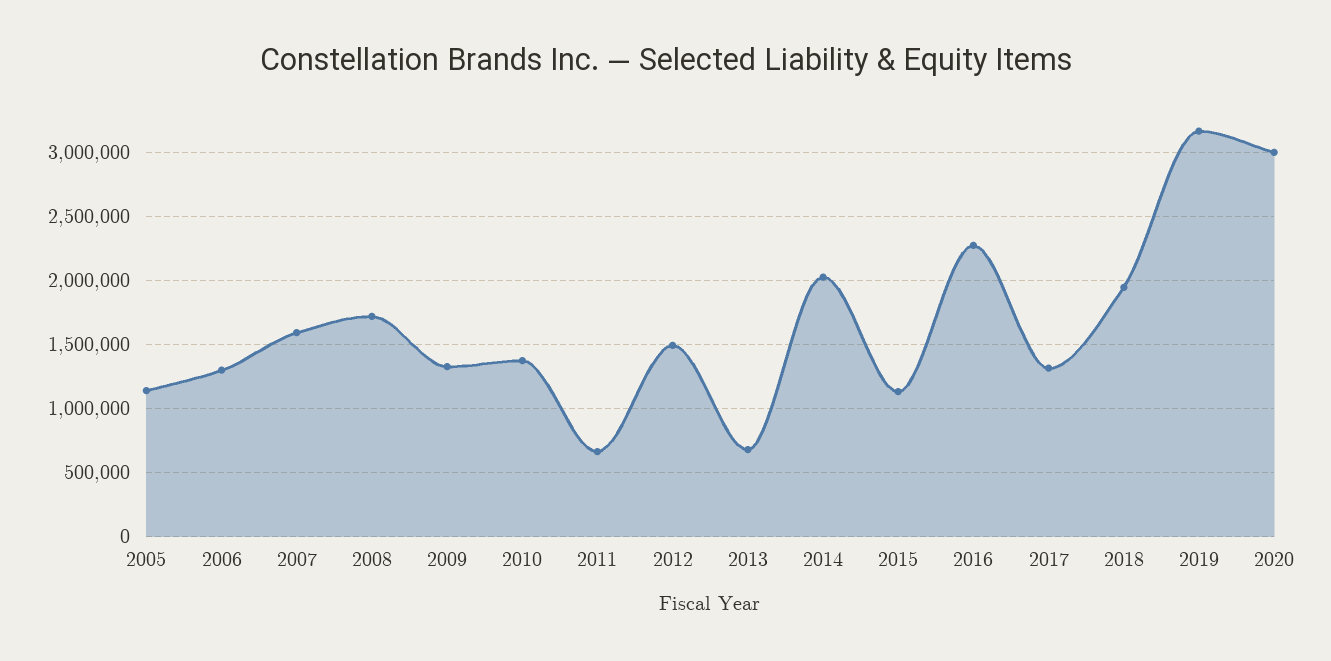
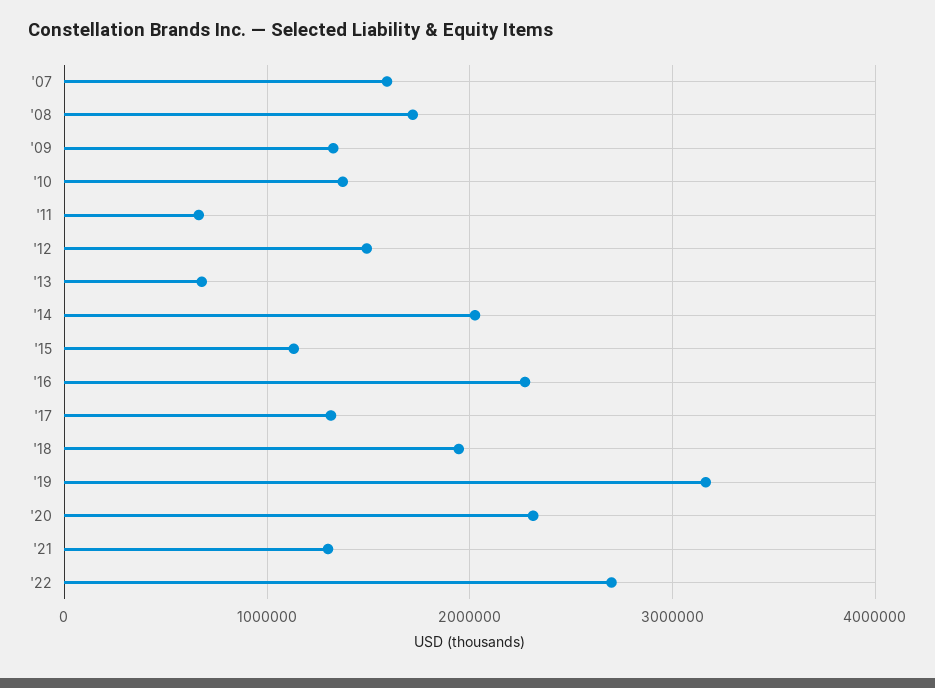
2005: 1150000 -> none
2006: 1300000 -> none
2020: 3000000 -> 2300000
'21: none -> 1300000
'22: none -> 2700000

